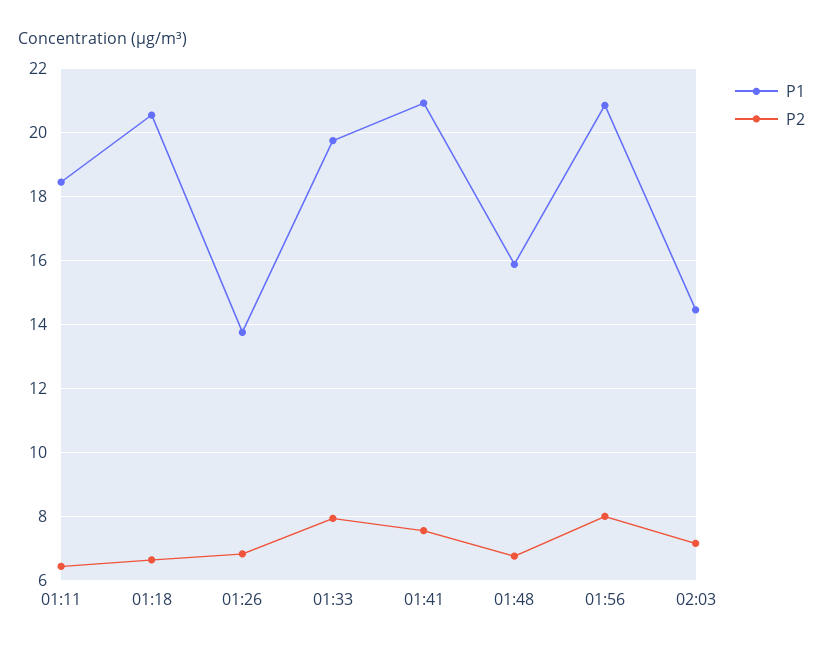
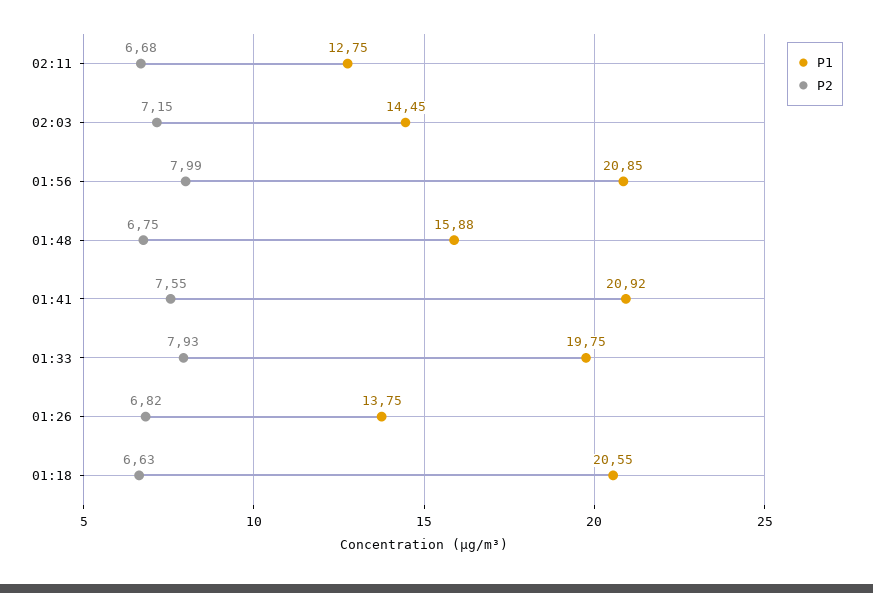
P1, 01:11: 18.4 -> none
P2, 01:11: 6.4 -> none
P1, 02:11: none -> 12.75
P2, 02:11: none -> 6.68

